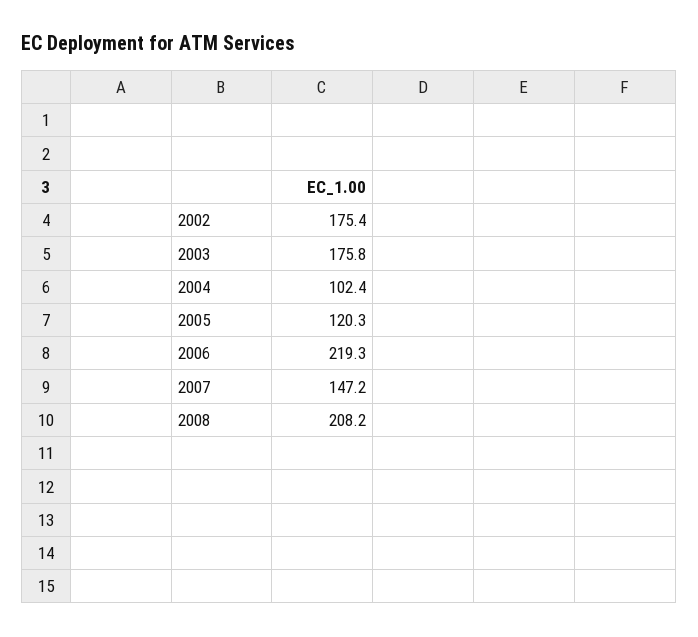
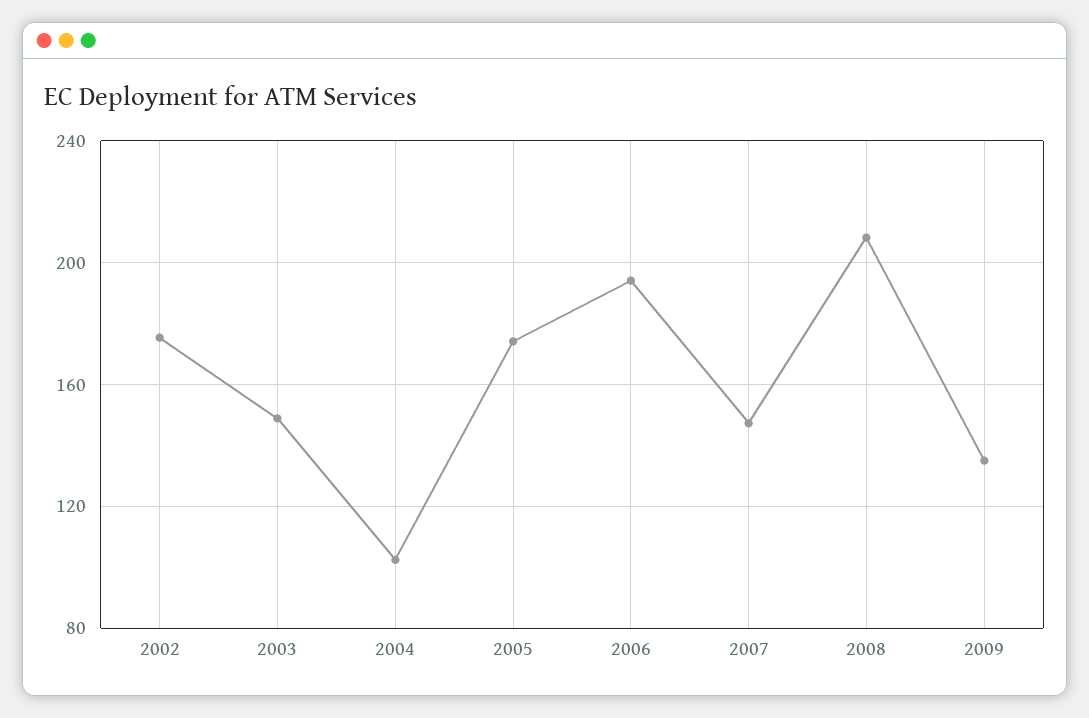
2003: 175.8 -> 150
2005: 120.3 -> 175
2006: 219.3 -> 195
2009: none -> 135

